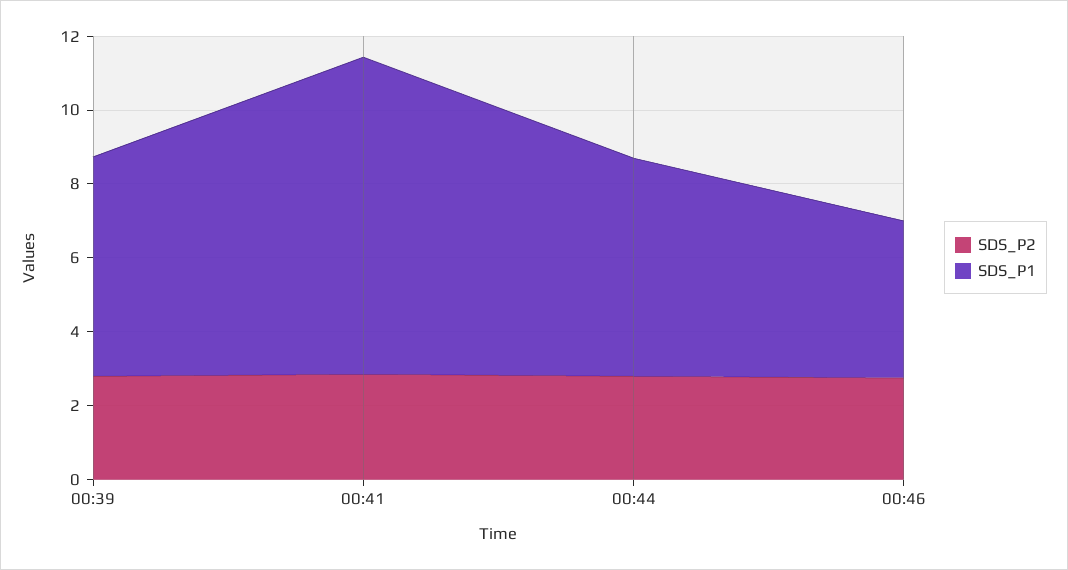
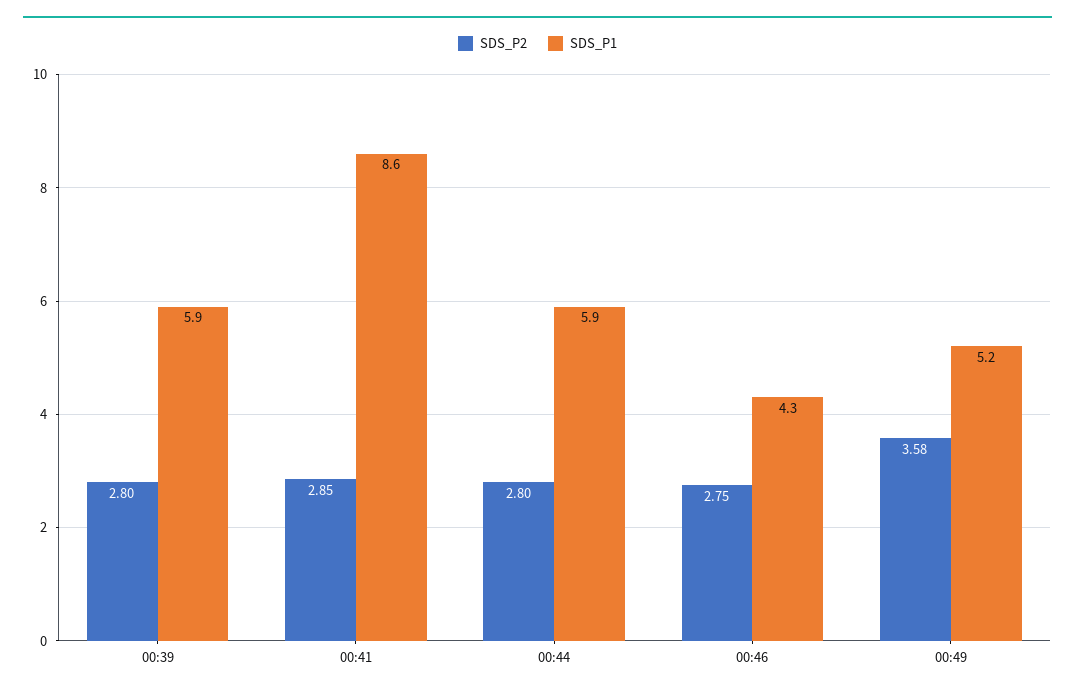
SDS_P2, 00:49: none -> 3.58
SDS_P1, 00:49: none -> 5.2

